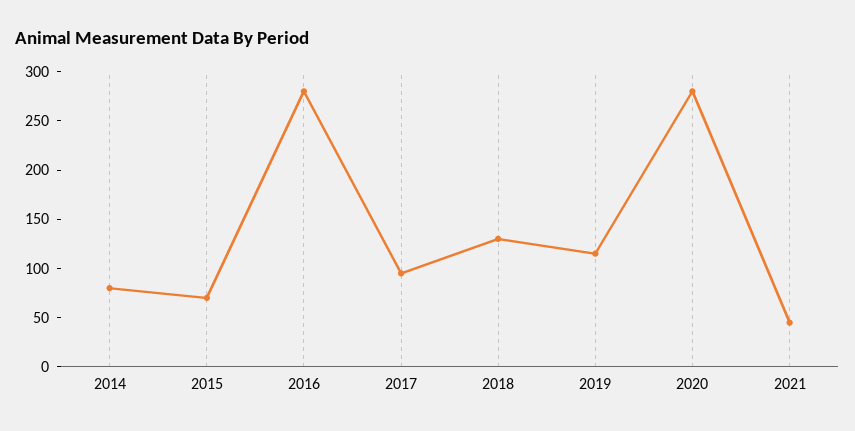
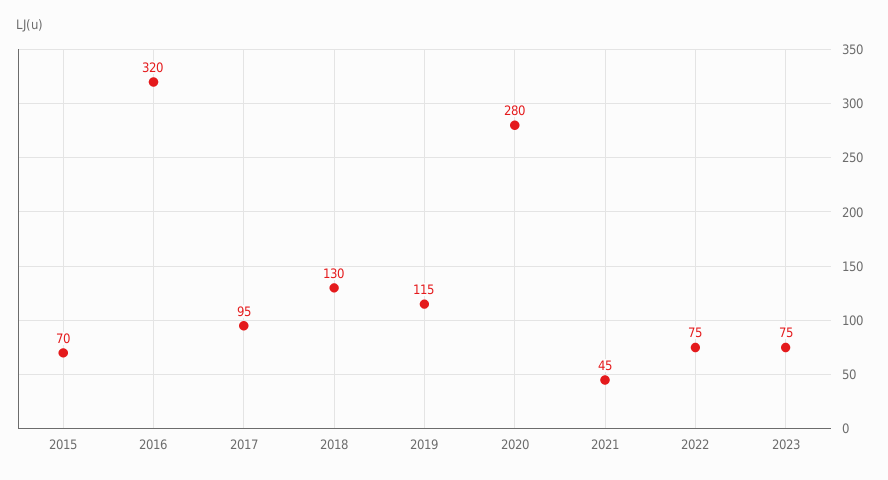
2014: 80 -> none
2016: 280 -> 320
2022: none -> 75
2023: none -> 75

